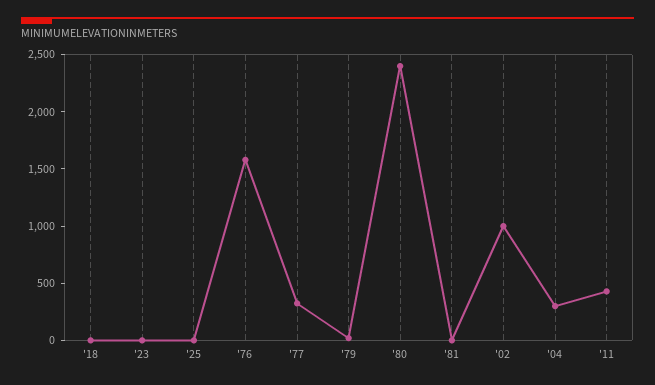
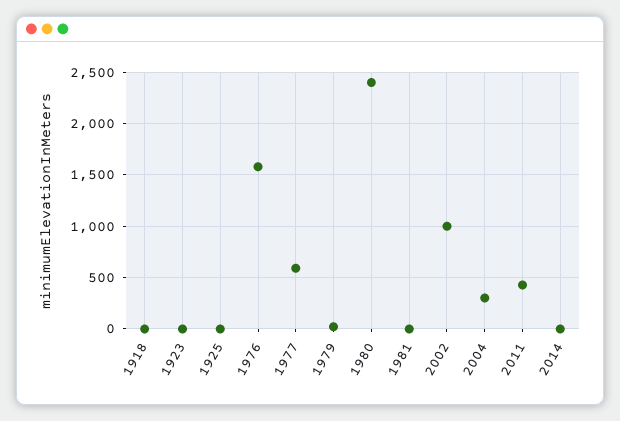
'77: 300 -> 600
2014: none -> 0

